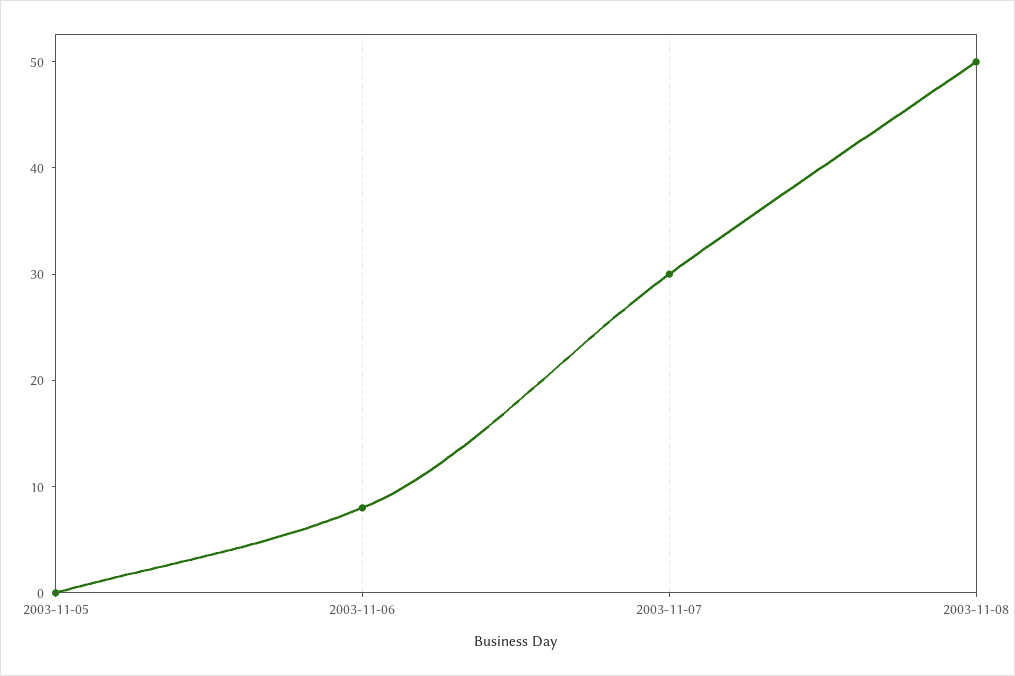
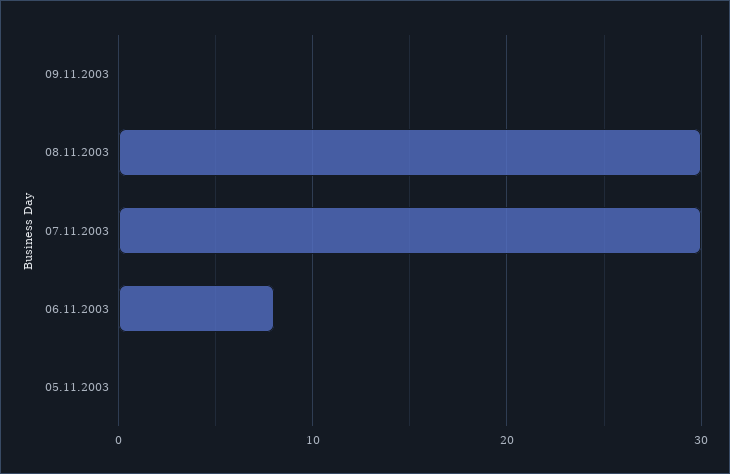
2003-11-08: 50 -> 30
09.11.2003: none -> 0

